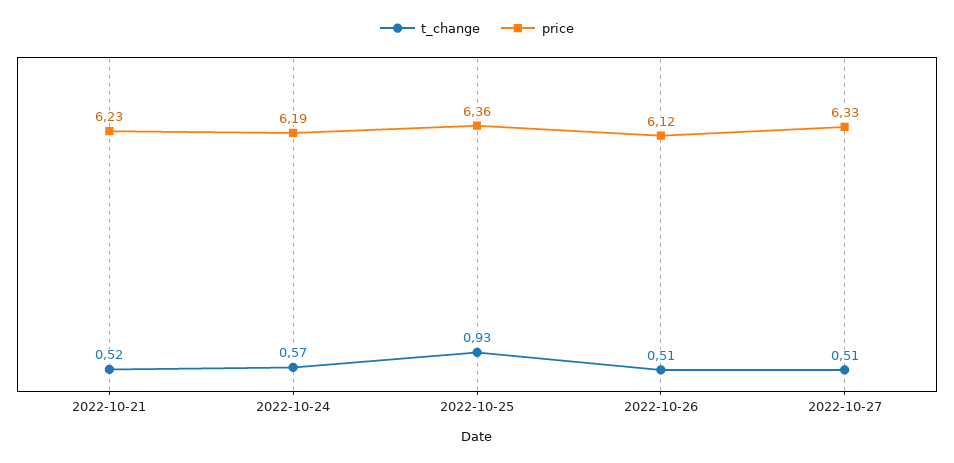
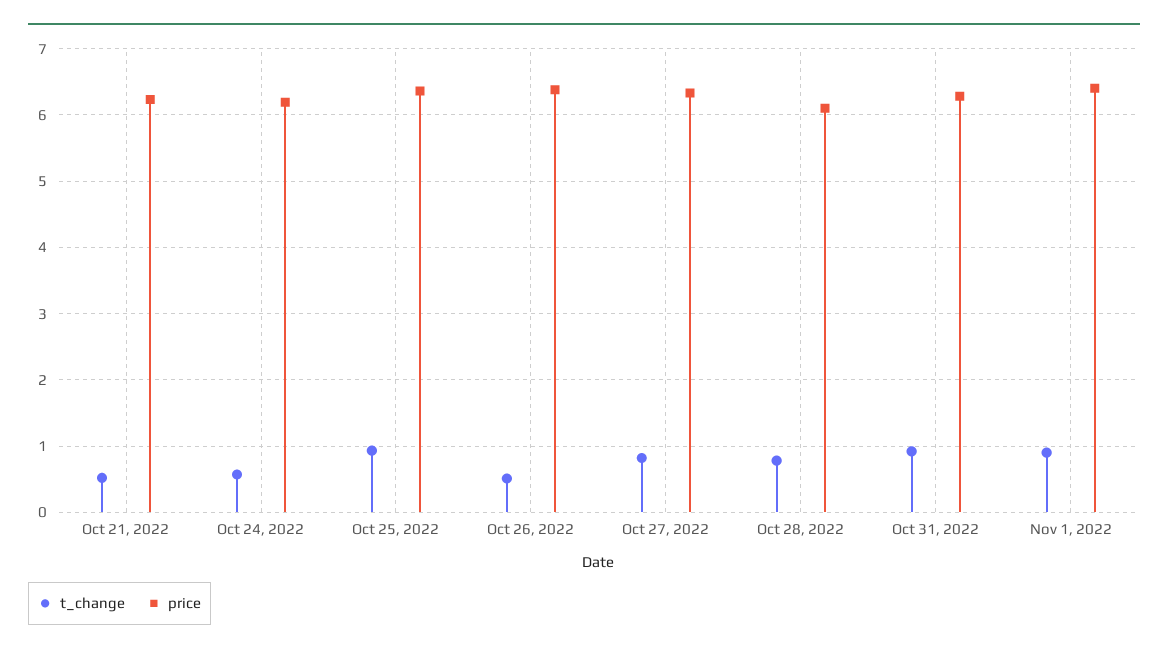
price, 2022-10-26: 6.12 -> 6.4
t_change, 2022-10-27: 0.51 -> 0.8
t_change, Oct 28, 2022: none -> 0.8
price, Oct 28, 2022: none -> 6.1
t_change, Oct 31, 2022: none -> 0.9
price, Oct 31, 2022: none -> 6.3
t_change, Nov 1, 2022: none -> 0.9
price, Nov 1, 2022: none -> 6.4

